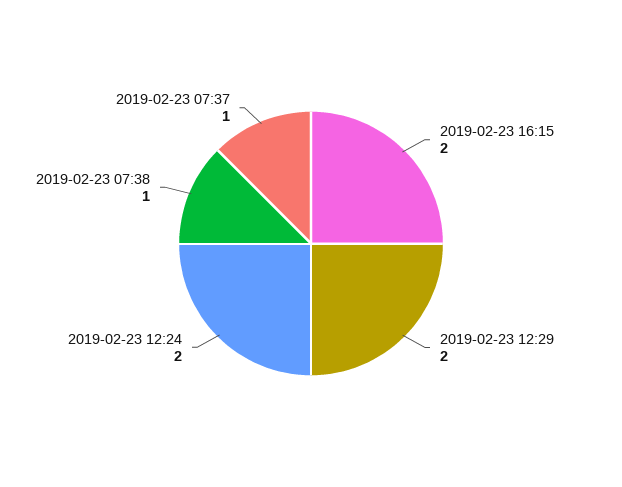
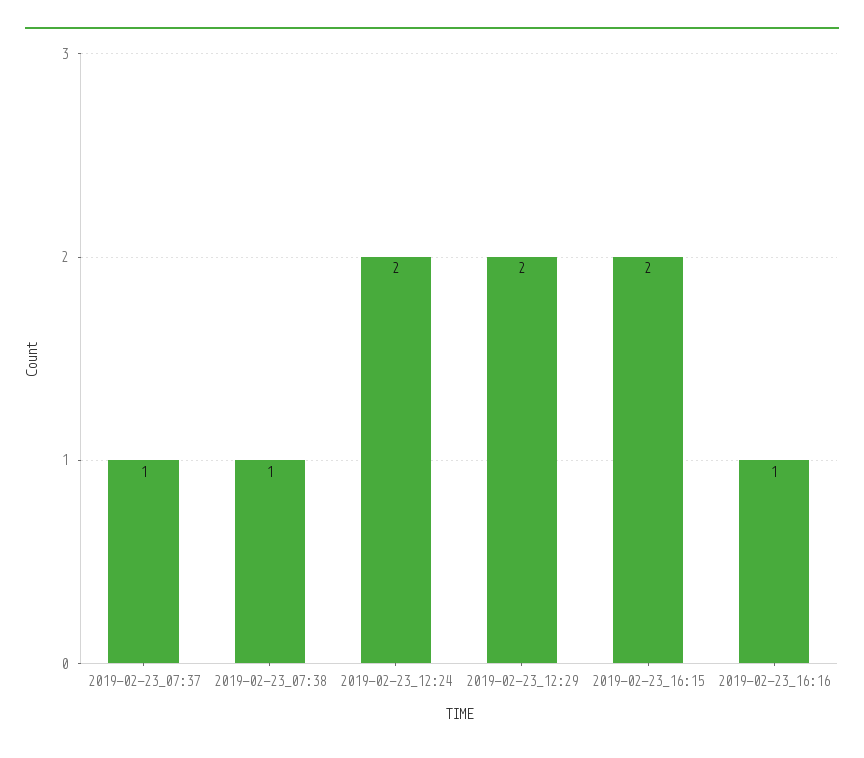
2019-02-23_16:16: none -> 1

